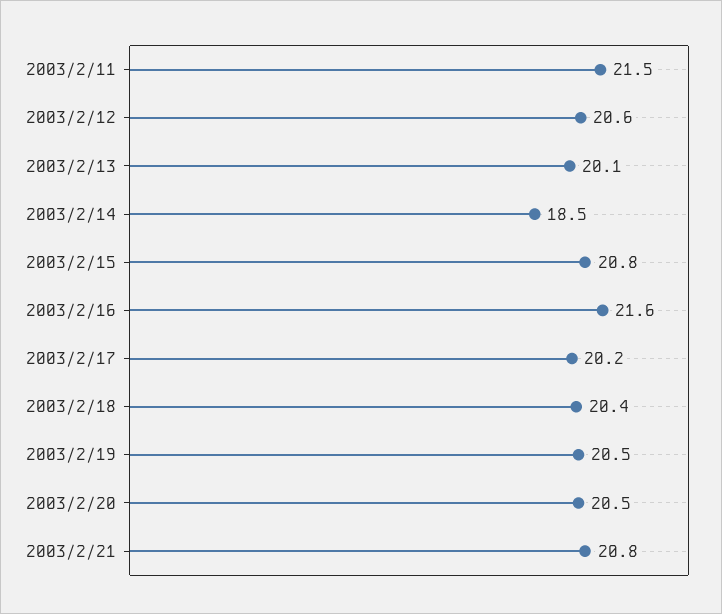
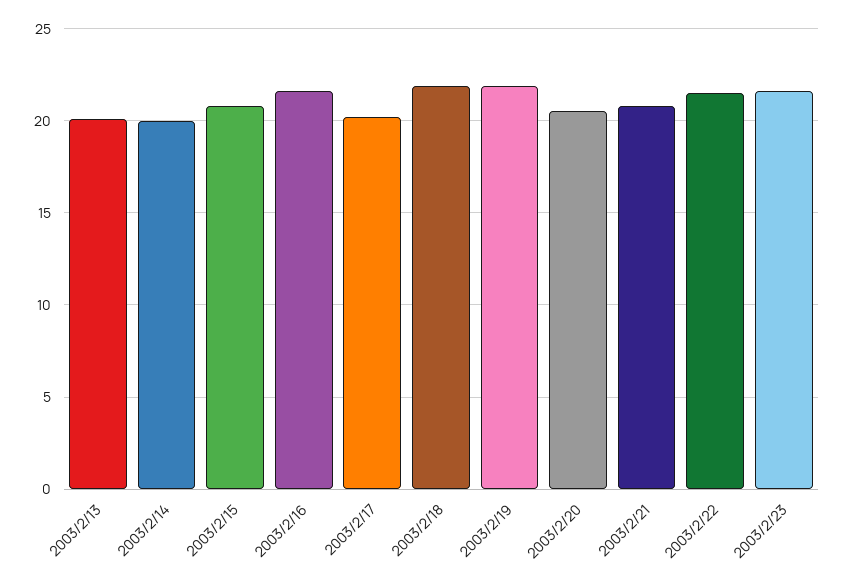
2003/2/11: 21.5 -> none
2003/2/12: 20.6 -> none
2003/2/14: 18.5 -> 20
2003/2/18: 20.4 -> 22
2003/2/19: 20.5 -> 22
2003/2/22: none -> 21.5
2003/2/23: none -> 21.5

